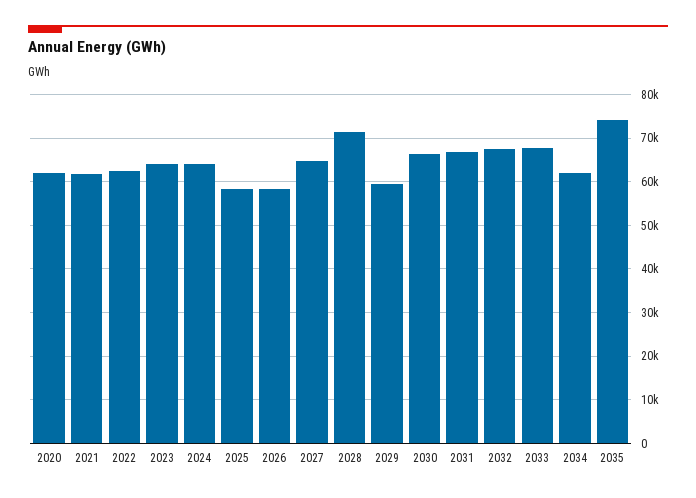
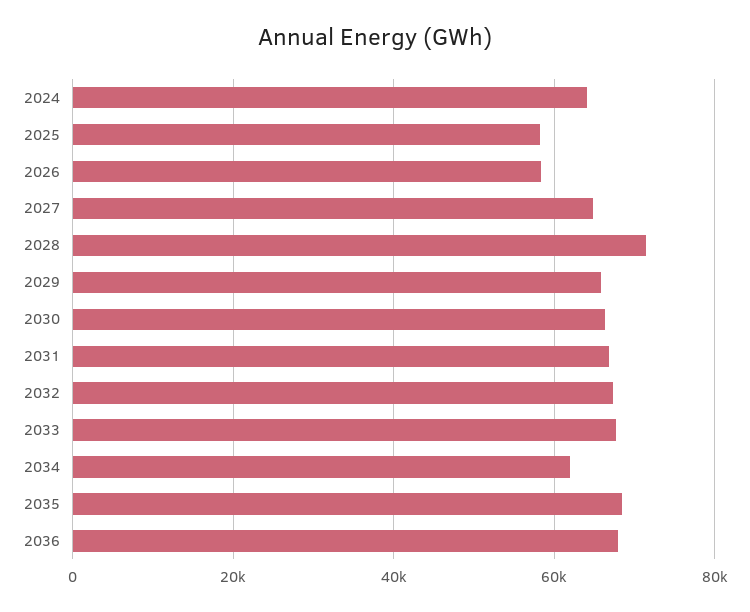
2020: 62000 -> none
2021: 62000 -> none
2022: 62000 -> none
2023: 64000 -> none
2029: 60000 -> 66000
2035: 74000 -> 68000
2036: none -> 68000

